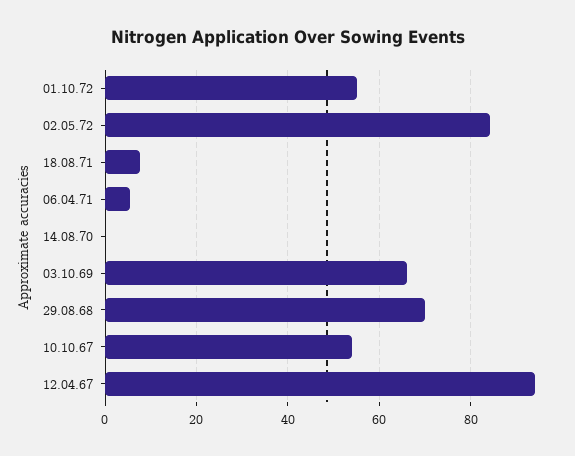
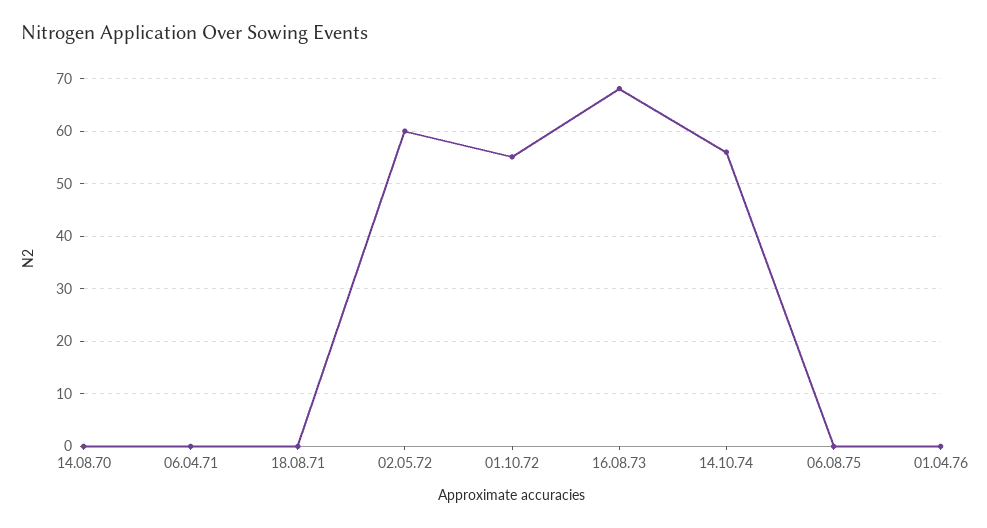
02.05.72: 84 -> 60
18.08.71: 8 -> 0
06.04.71: 6 -> 0
03.10.69: 66 -> none
29.08.68: 70 -> none
10.10.67: 54 -> none
12.04.67: 94 -> none
16.08.73: none -> 68
14.10.74: none -> 56
06.08.75: none -> 0
01.04.76: none -> 0

